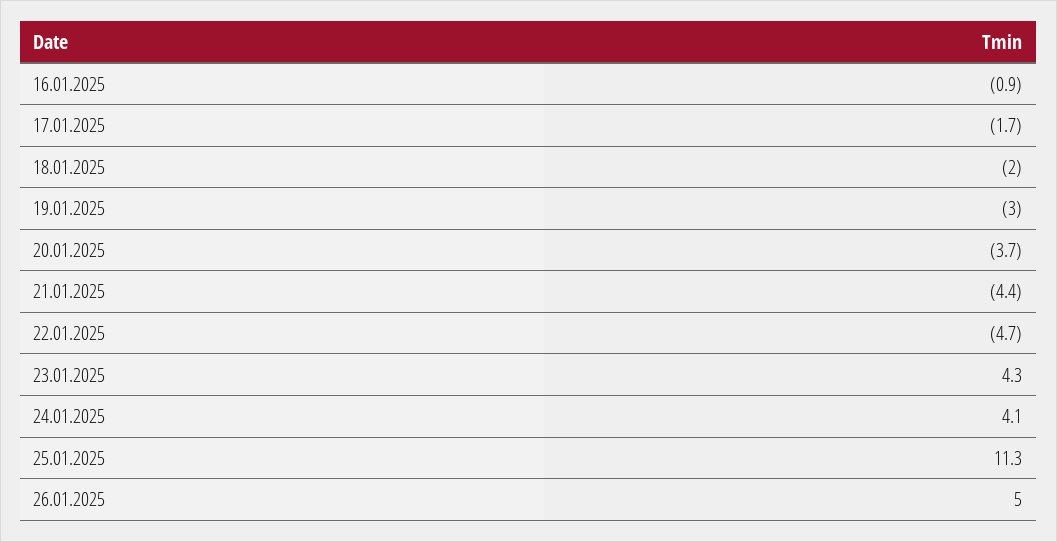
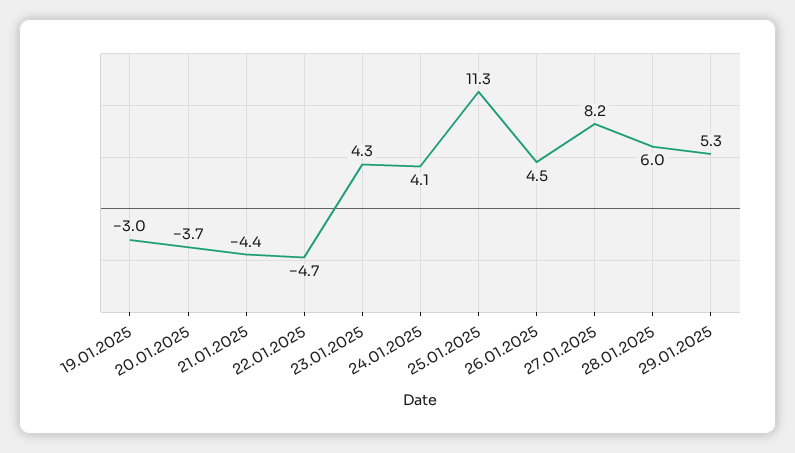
16.01.2025: -0.9 -> none
17.01.2025: -1.7 -> none
18.01.2025: -2 -> none
26.01.2025: 5 -> 4.5
27.01.2025: none -> 8.2
28.01.2025: none -> 6
29.01.2025: none -> 5.3

